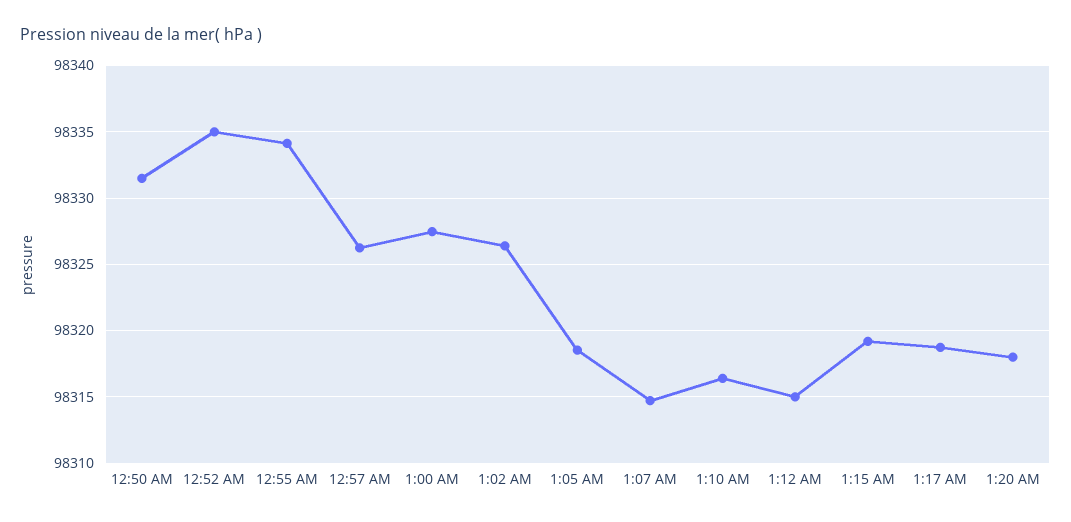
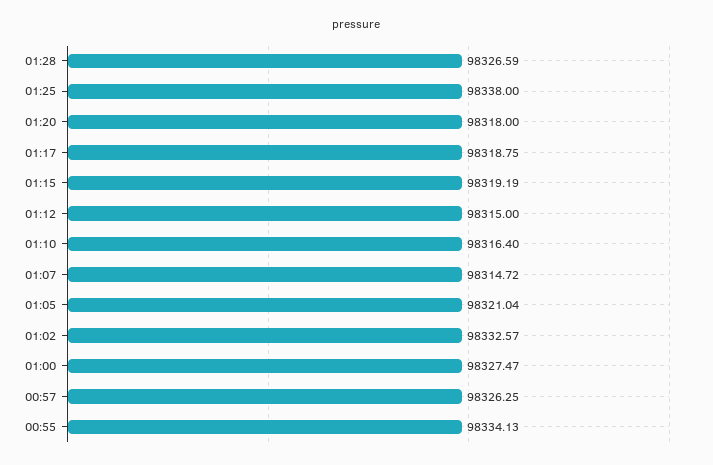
12:50 AM: 98331.5 -> none
12:52 AM: 98335 -> none
1:02 AM: 98326.5 -> 98332.57
1:05 AM: 98318.5 -> 98321.04
01:28: none -> 98326.59
01:25: none -> 98338

